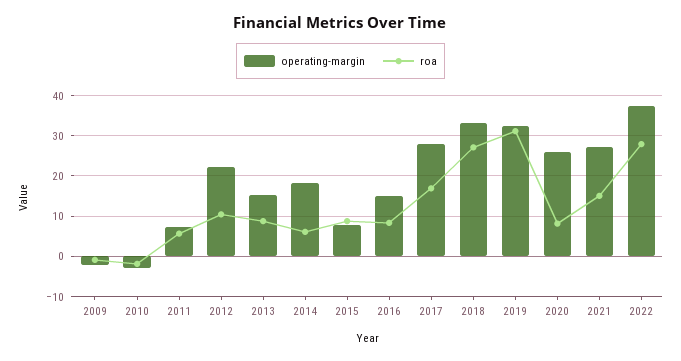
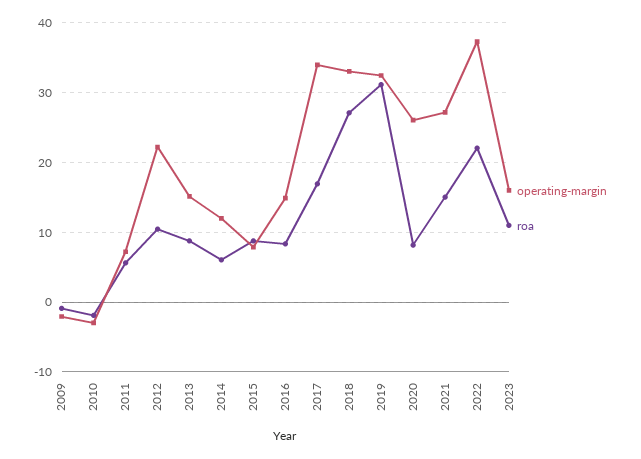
operating-margin, 2014: 18 -> 12
operating-margin, 2017: 28 -> 34
roa, 2022: 28 -> 22
operating-margin, 2023: none -> 16
roa, 2023: none -> 11

